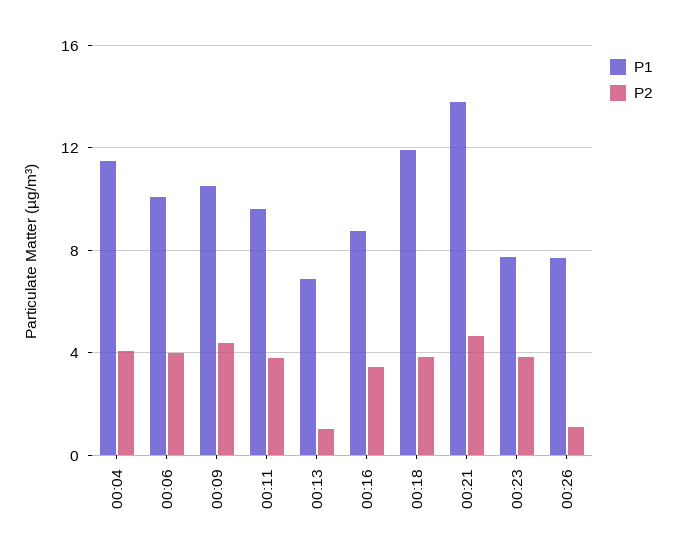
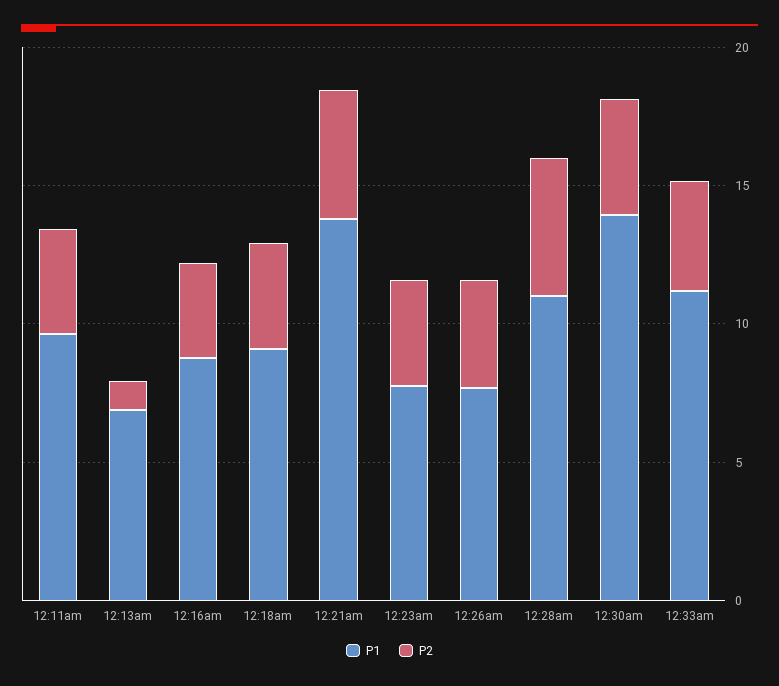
P1, 00:04: 11.5 -> none
P2, 00:04: 4 -> none
P1, 00:06: 10 -> none
P2, 00:06: 4 -> none
P1, 00:09: 10.5 -> none
P2, 00:09: 4.5 -> none
P1, 00:18: 12 -> 9
P2, 00:26: 1 -> 4
P1, 12:28am: none -> 11
P2, 12:28am: none -> 5
P1, 12:30am: none -> 14
P2, 12:30am: none -> 4
P1, 12:33am: none -> 11
P2, 12:33am: none -> 4

